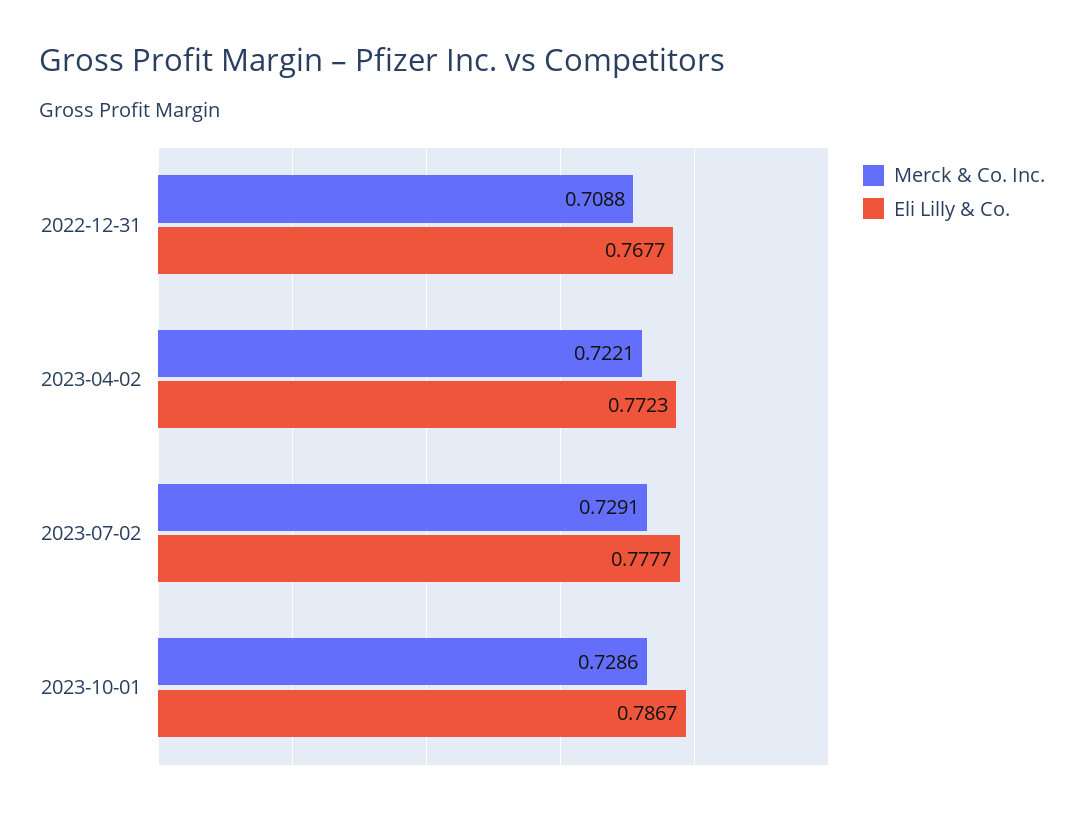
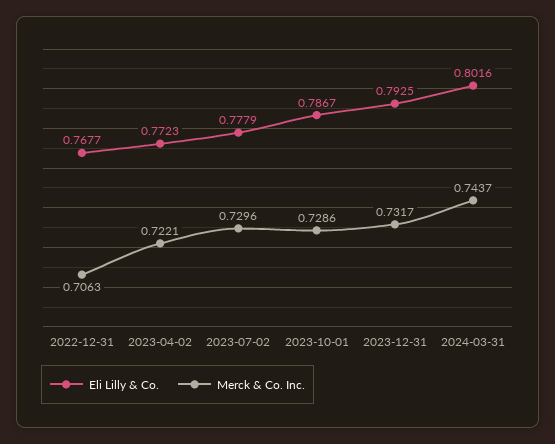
Merck & Co. Inc., 2022-12-31: 0.7088 -> 0.7063
Merck & Co. Inc., 2023-07-02: 0.7291 -> 0.7296
Eli Lilly & Co., 2023-07-02: 0.7777 -> 0.7779
Eli Lilly & Co., 2023-12-31: none -> 0.7925
Merck & Co. Inc., 2023-12-31: none -> 0.7317
Eli Lilly & Co., 2024-03-31: none -> 0.8016
Merck & Co. Inc., 2024-03-31: none -> 0.7437

